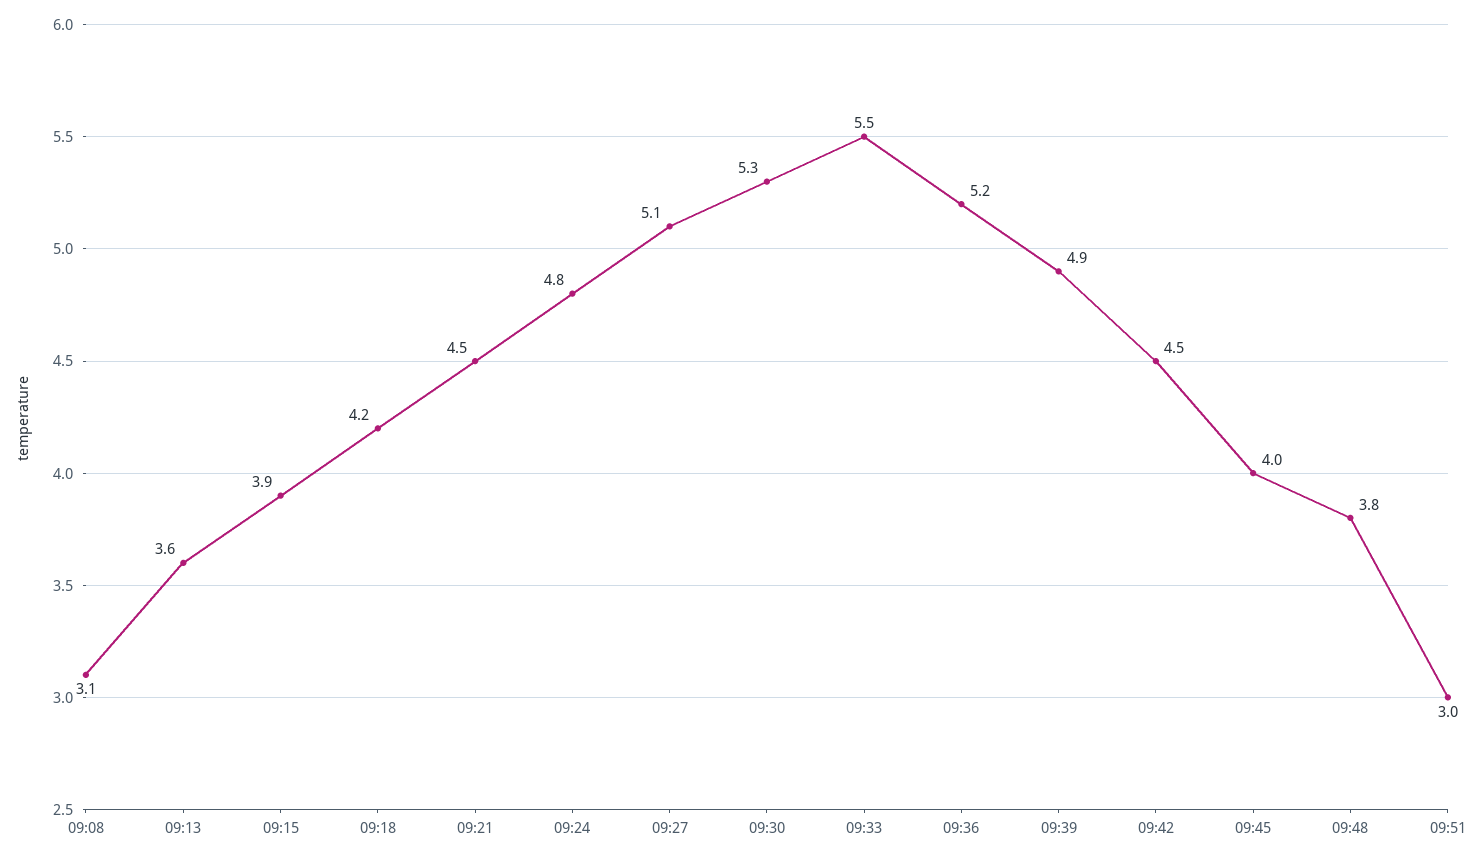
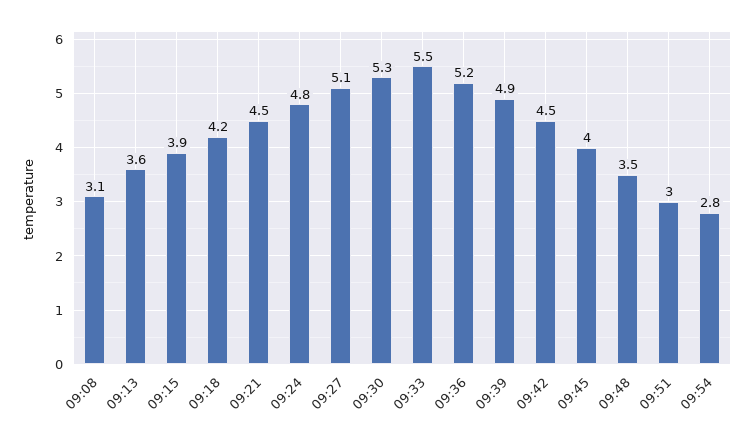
09:48: 3.8 -> 3.5
09:54: none -> 2.8

